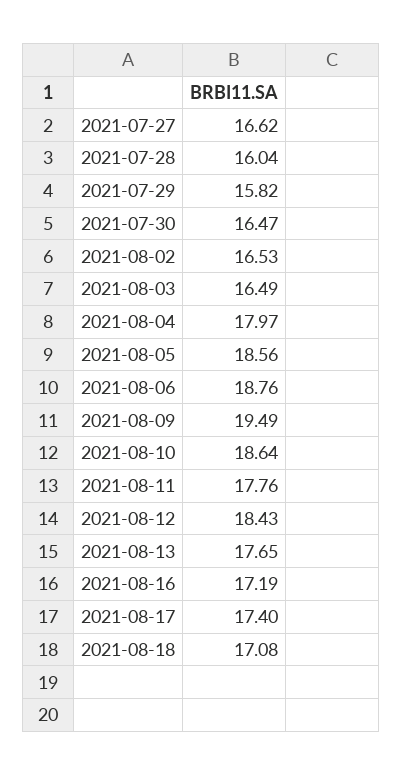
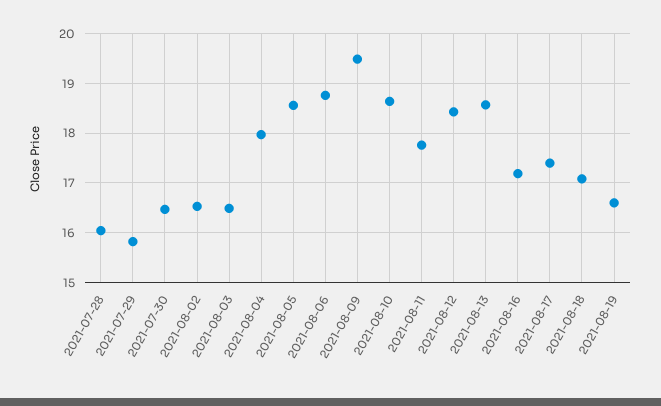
2021-07-27: 16.62 -> none
2021-08-13: 17.65 -> 18.6
2021-08-19: none -> 16.6

